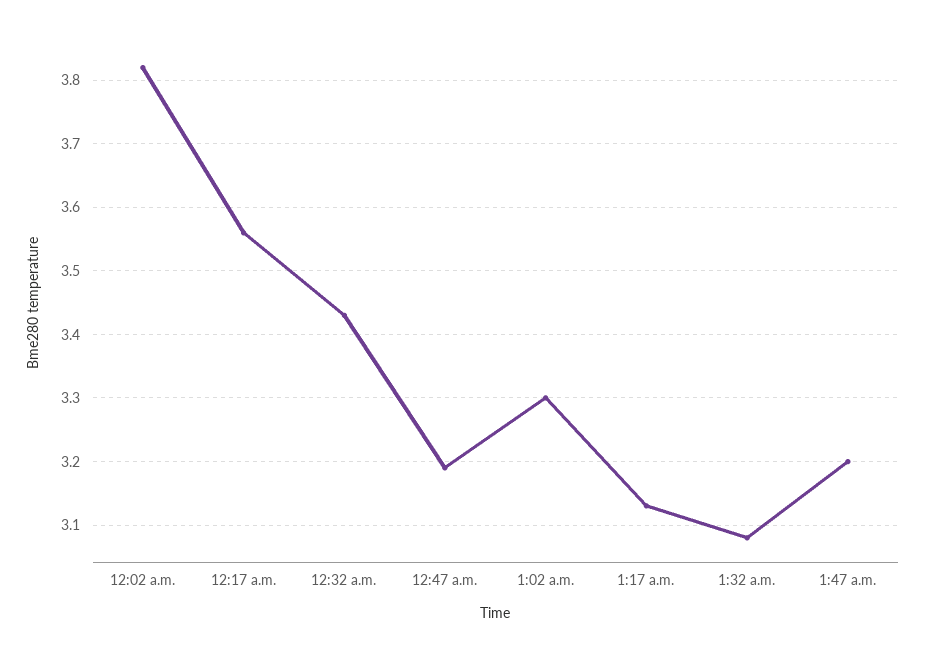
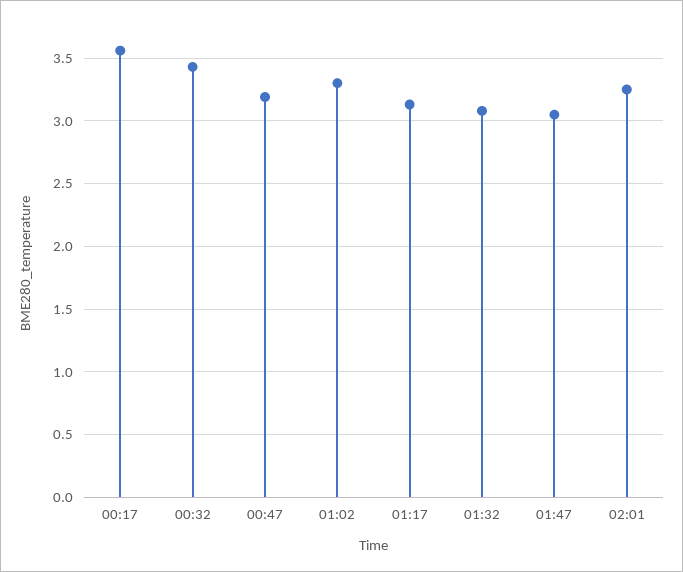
12:02 a.m.: 3.82 -> none
1:47 a.m.: 3.2 -> 3.05
02:01: none -> 3.25

